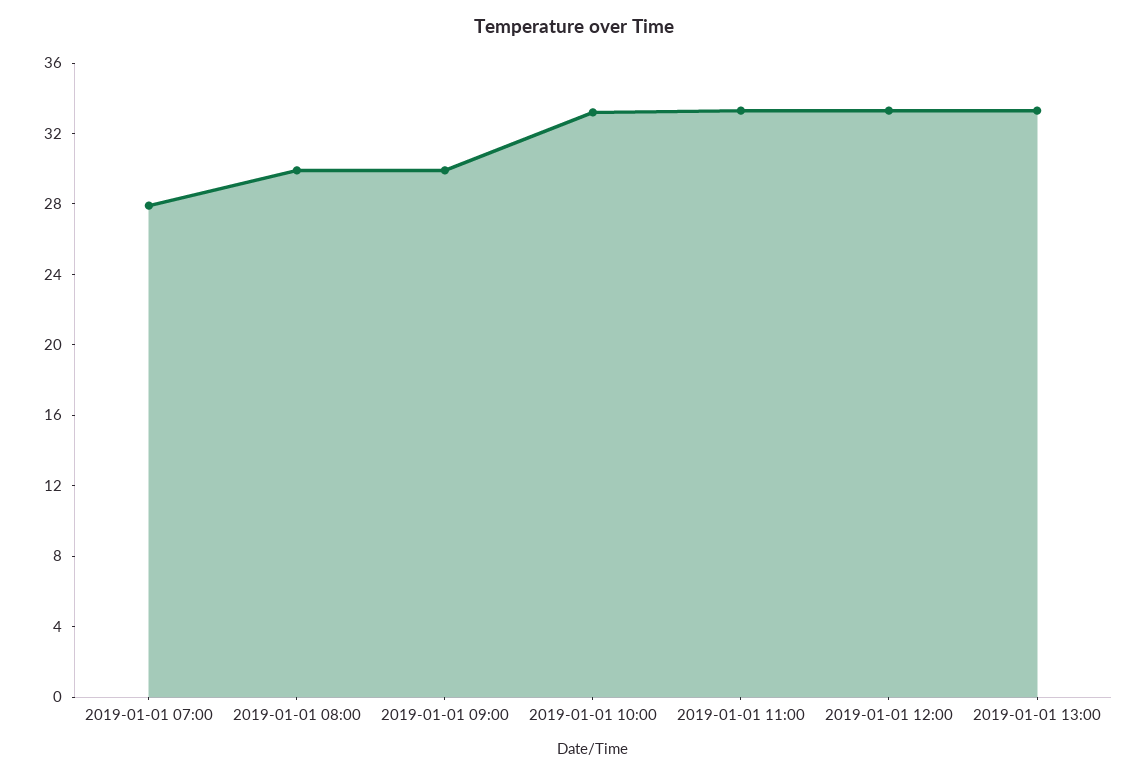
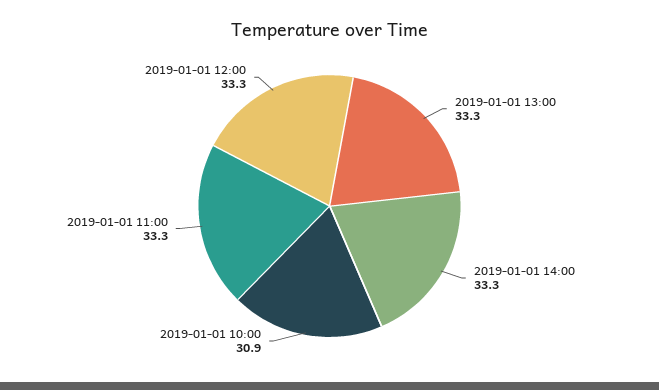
2019-01-01 07:00: 28 -> none
2019-01-01 08:00: 30 -> none
2019-01-01 09:00: 30 -> none
2019-01-01 10:00: 33 -> 30.9
2019-01-01 14:00: none -> 33.3

